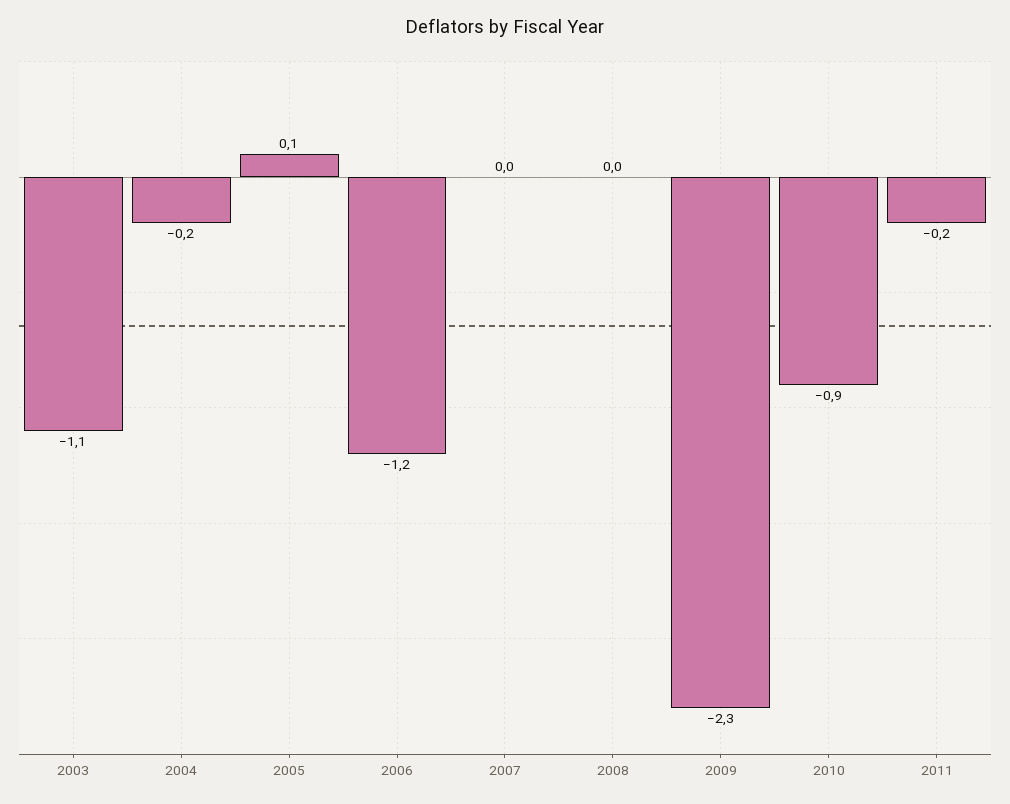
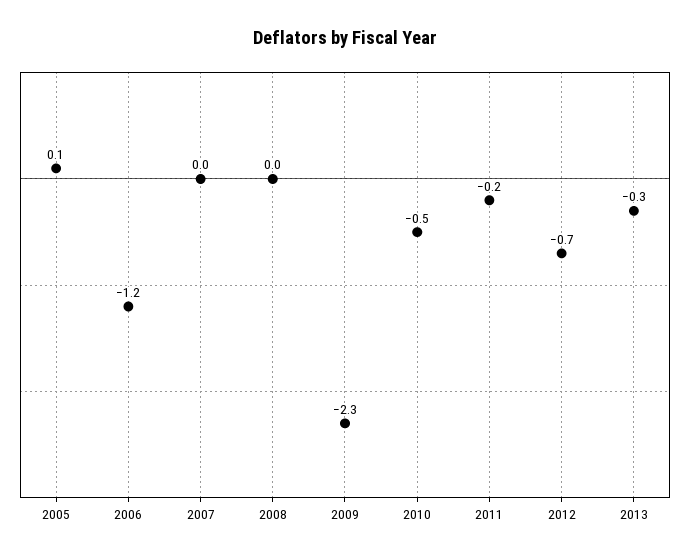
2003: -1.1 -> none
2004: -0.2 -> none
2010: -0.9 -> -0.5
2012: none -> -0.7
2013: none -> -0.3

